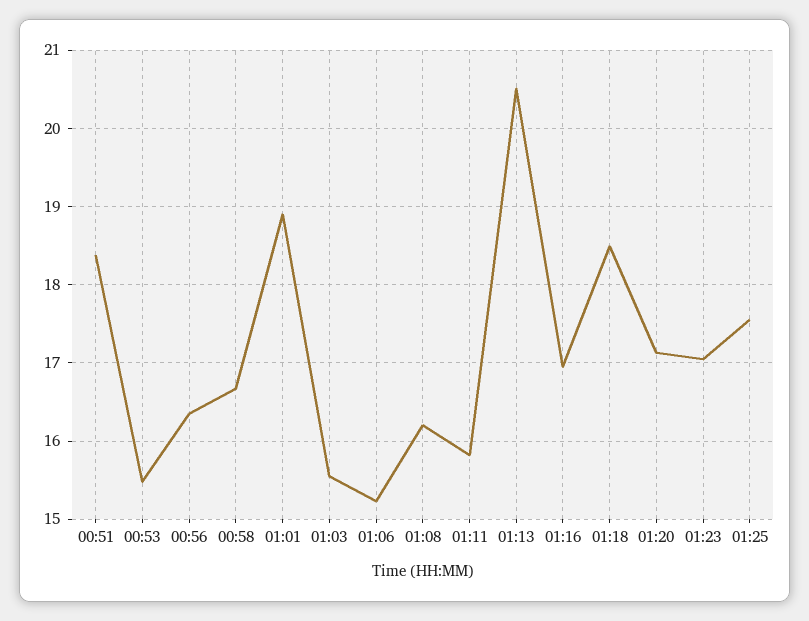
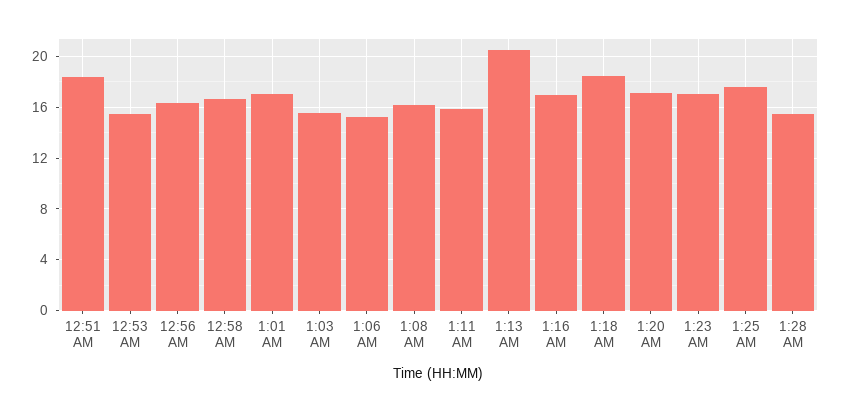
01:01: 18.9 -> 17
1:28 AM: none -> 15.5

